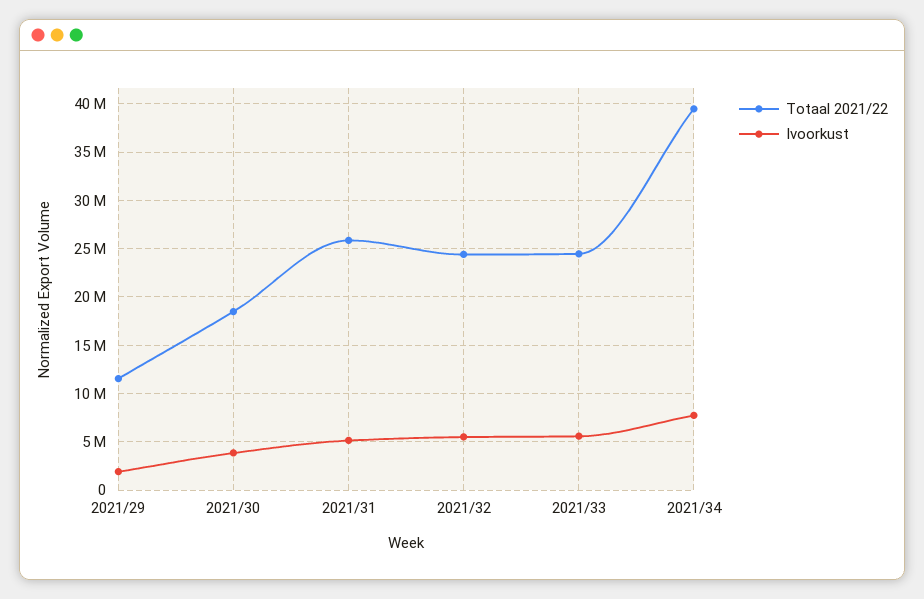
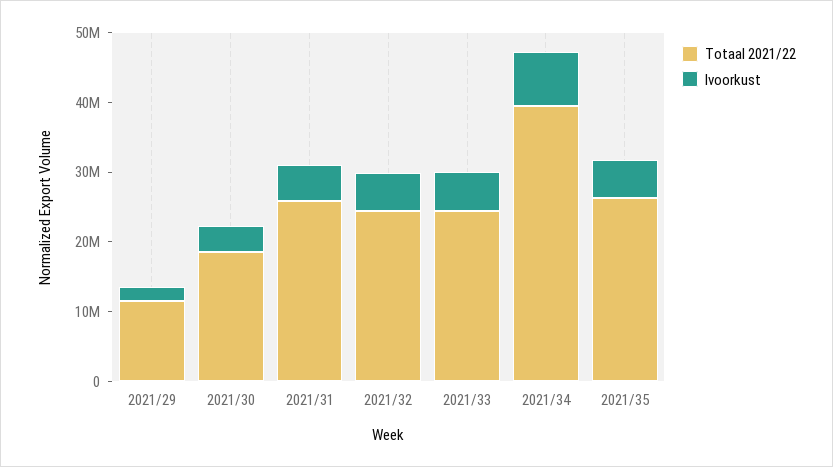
Totaal 2021/22, 2021/35: none -> 26000000
Ivoorkust, 2021/35: none -> 6000000

